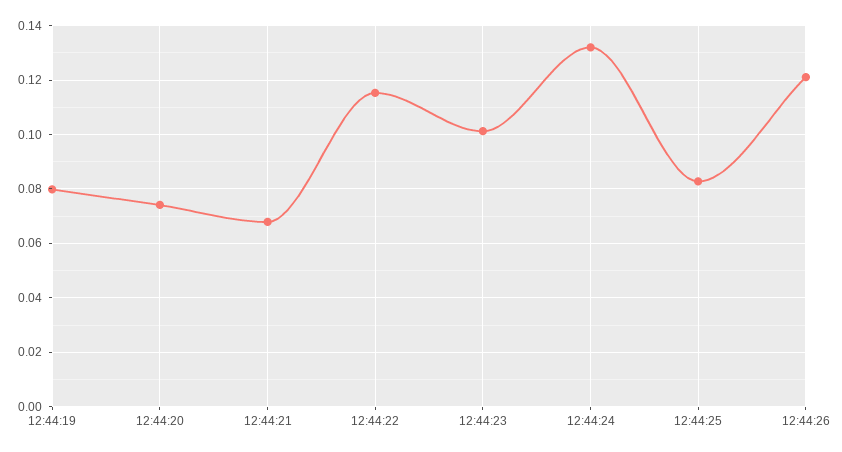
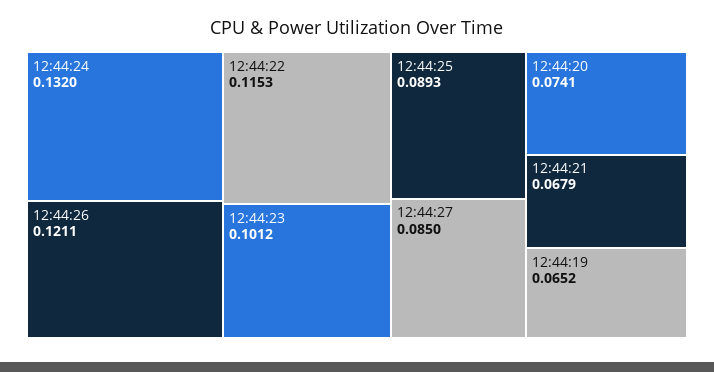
12:44:19: 0.08 -> 0.0652
12:44:25: 0.0825 -> 0.0893
12:44:27: none -> 0.085

